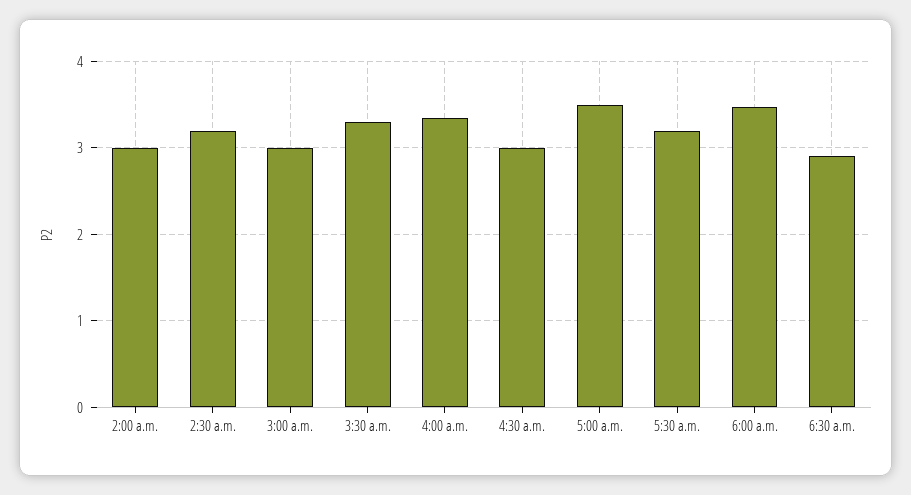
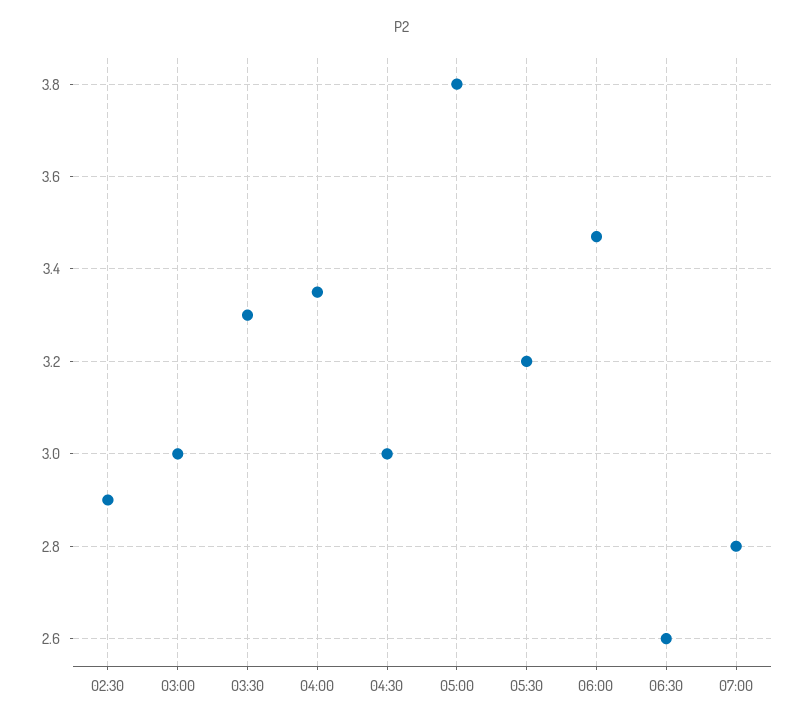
2:00 a.m.: 3 -> none
2:30 a.m.: 3.2 -> 2.9
5:00 a.m.: 3.5 -> 3.8
6:30 a.m.: 2.9 -> 2.6
07:00: none -> 2.8

